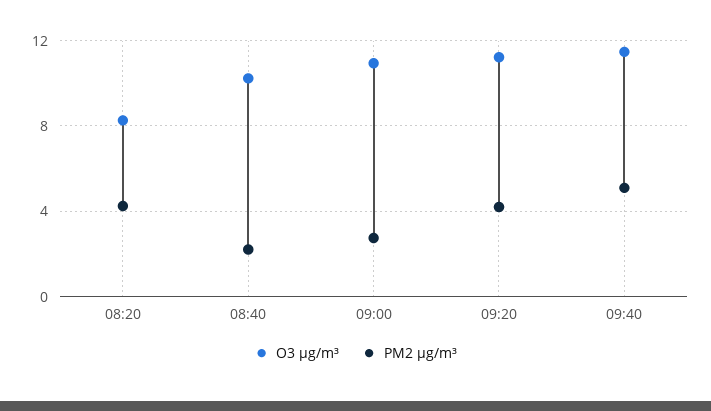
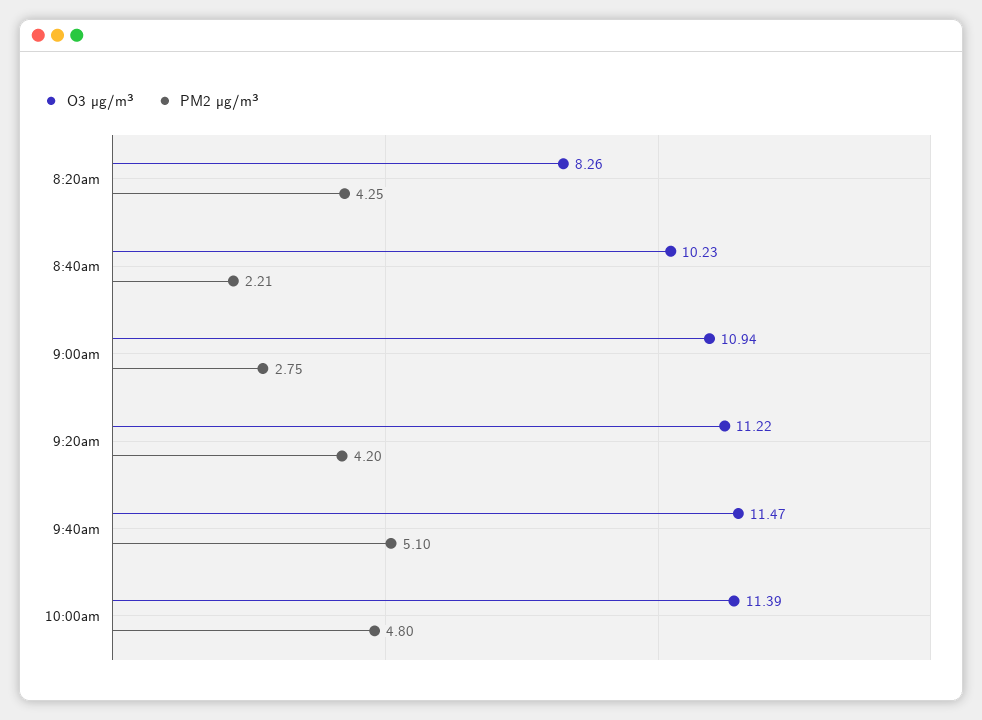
O3 µg/m³, 10:00am: none -> 11.39
PM2 µg/m³, 10:00am: none -> 4.8

